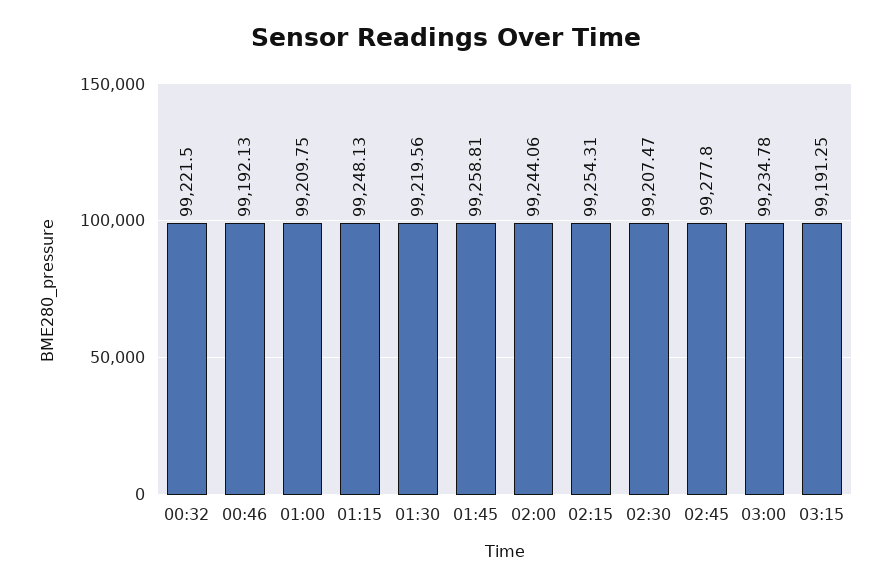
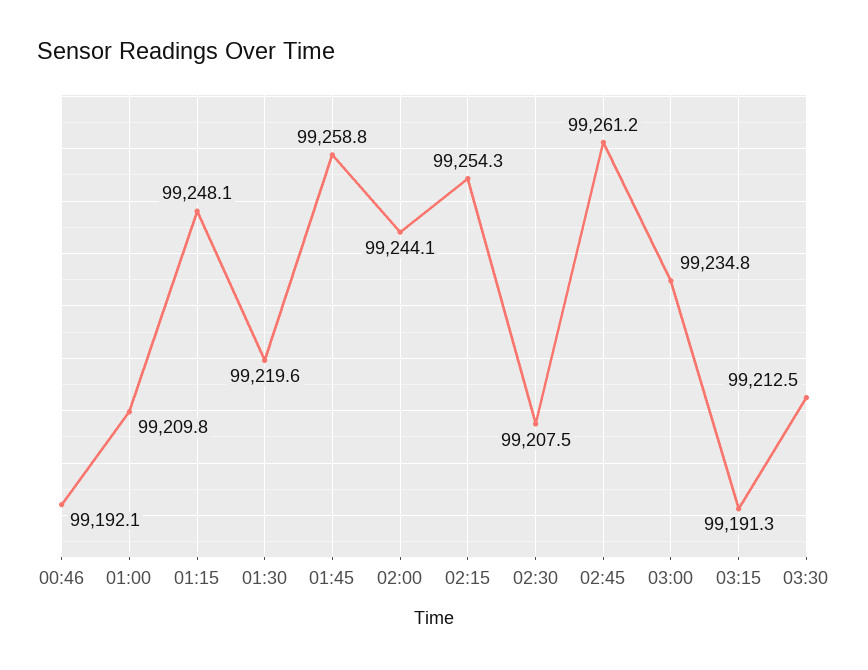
00:32: 99221.5 -> none
02:45: 99277.8 -> 99261.2
03:30: none -> 99212.5

